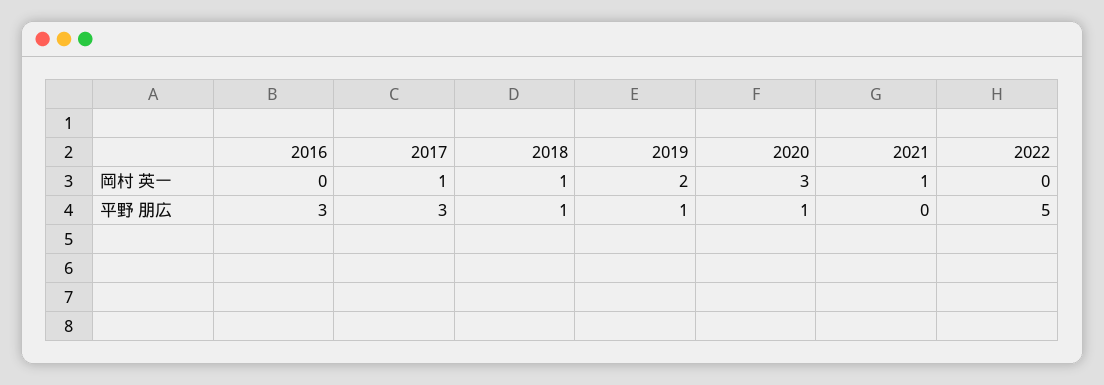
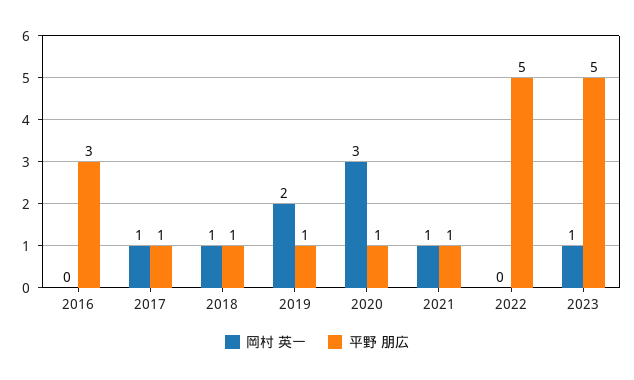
平野 朋広, 2017: 3 -> 1
平野 朋広, 2021: 0 -> 1
岡村 英一, 2023: none -> 1
平野 朋広, 2023: none -> 5

